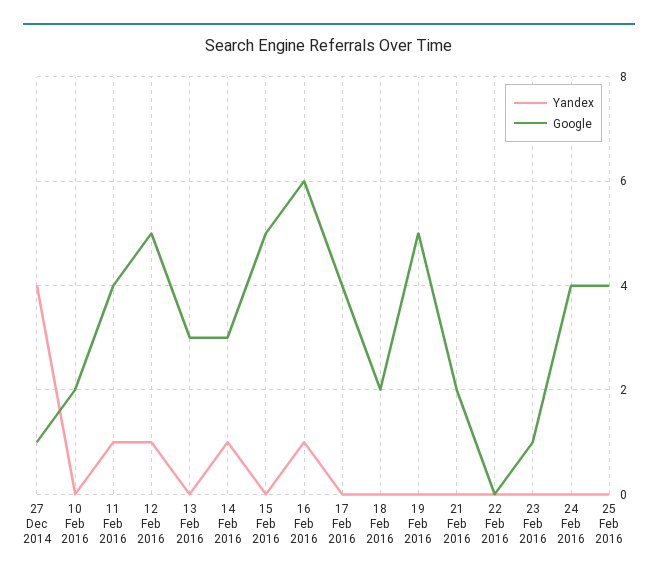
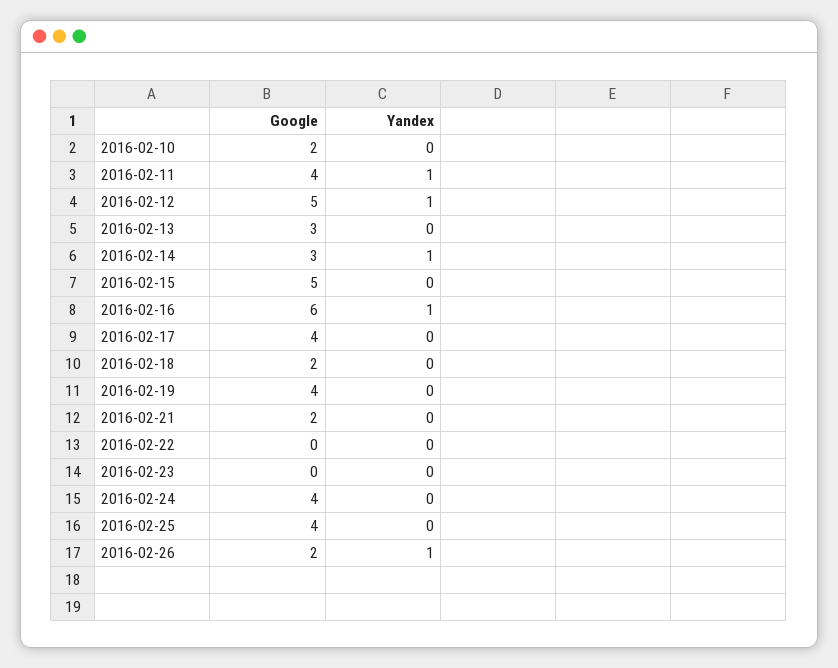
Yandex, 27 Dec 2014: 4 -> none
Google, 27 Dec 2014: 1 -> none
Google, 19 Feb 2016: 5 -> 4
Google, 23 Feb 2016: 1 -> 0
Google, 2016-02-26: none -> 2
Yandex, 2016-02-26: none -> 1

